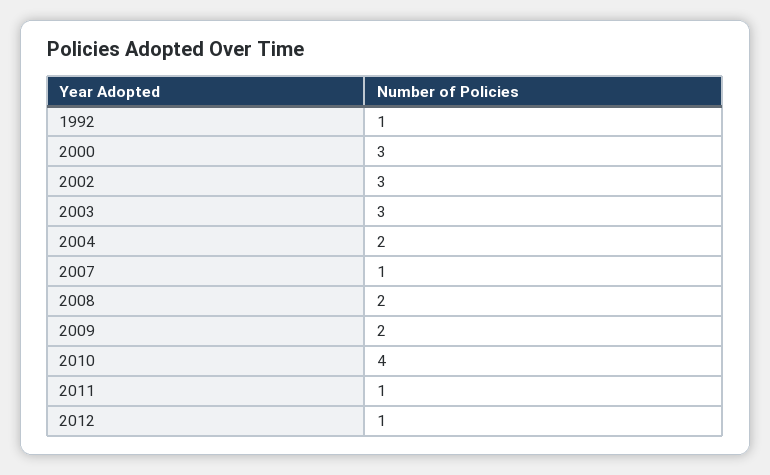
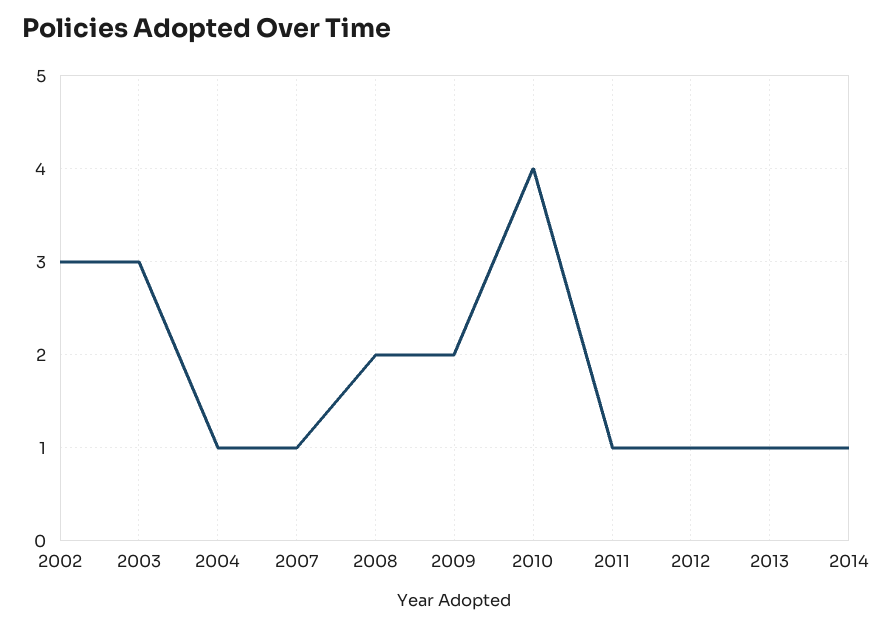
1992: 1 -> none
2000: 3 -> none
2004: 2 -> 1
2013: none -> 1
2014: none -> 1

